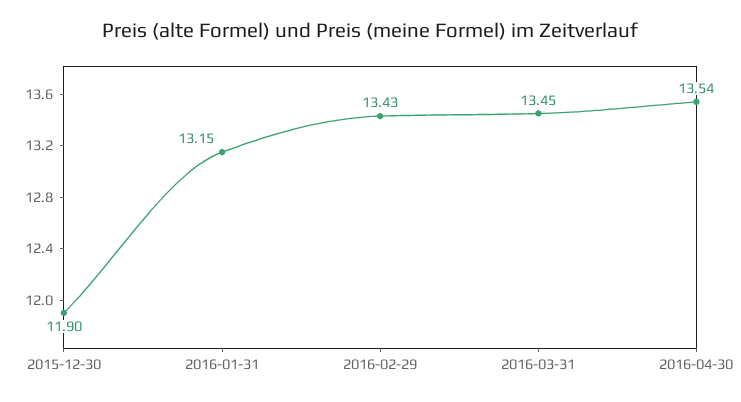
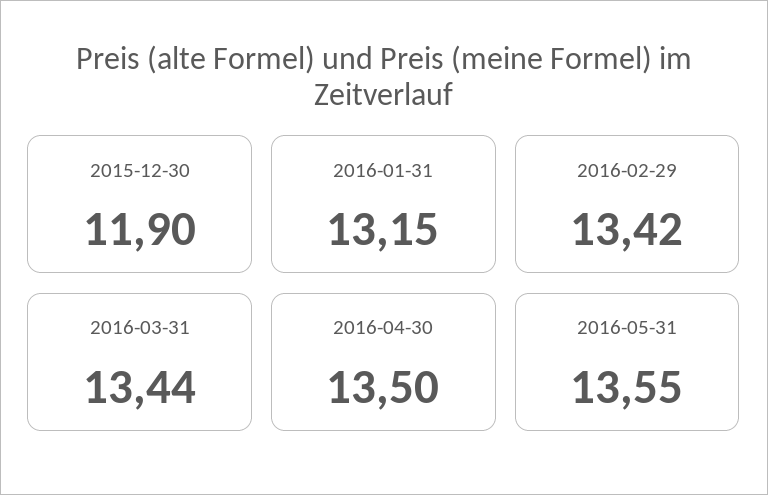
2016-02-29: 13.43 -> 13.42
2016-03-31: 13.45 -> 13.44
2016-04-30: 13.54 -> 13.5
2016-05-31: none -> 13.55

